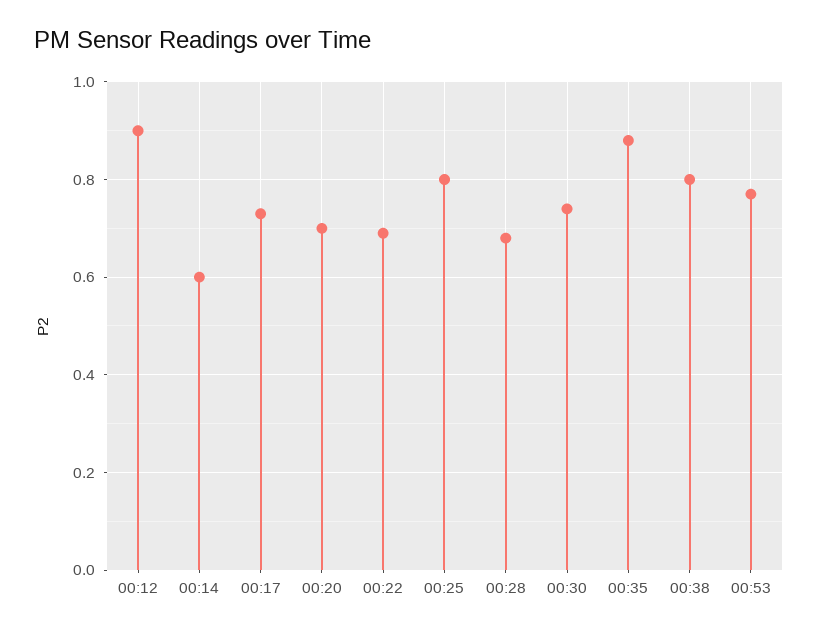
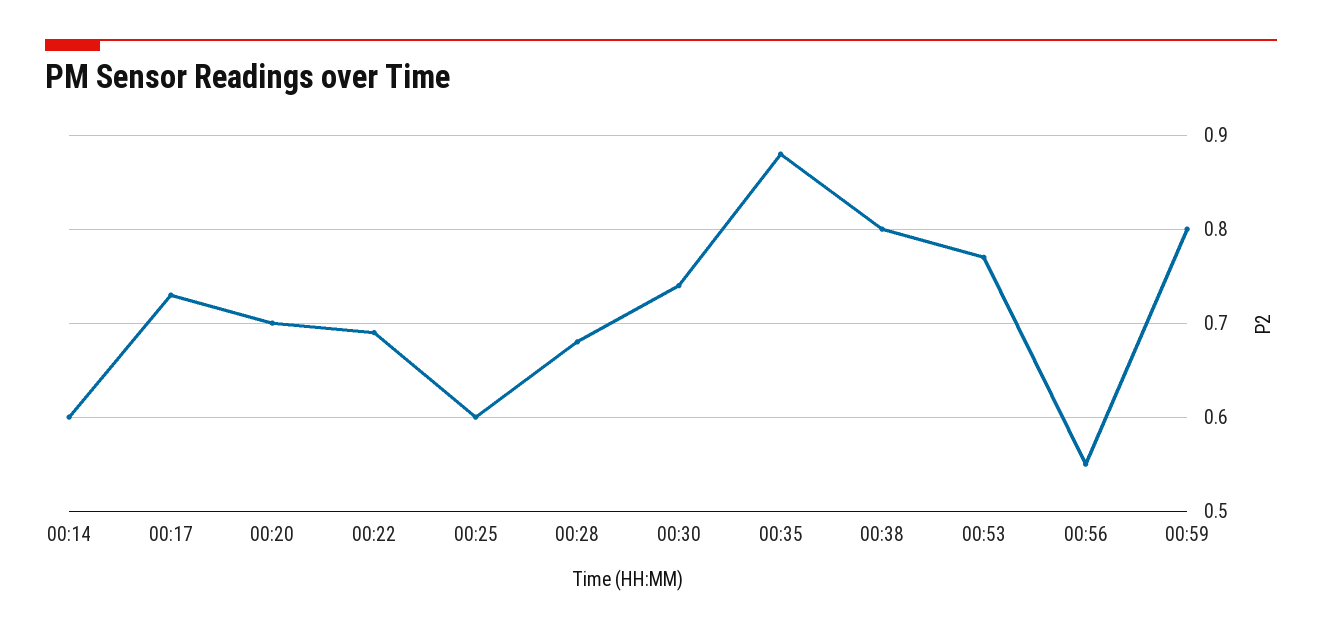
00:12: 0.9 -> none
00:25: 0.8 -> 0.6
00:56: none -> 0.55
00:59: none -> 0.8

